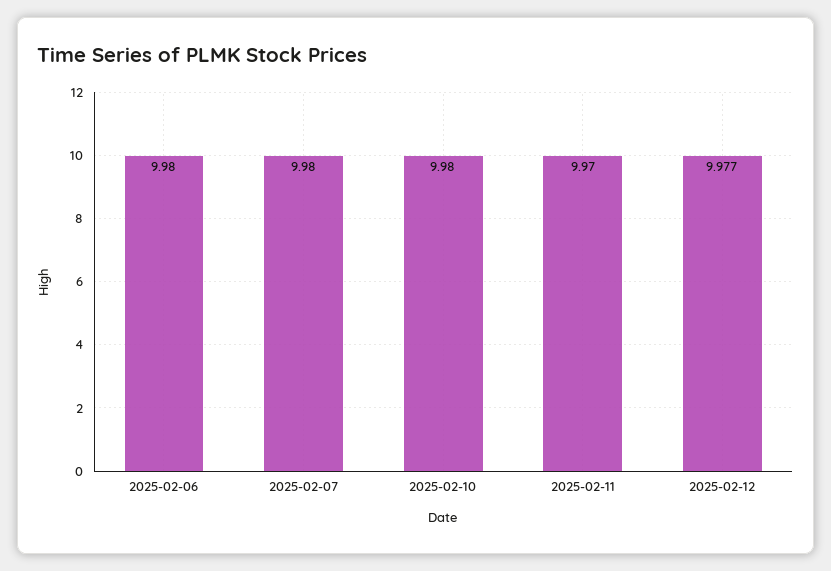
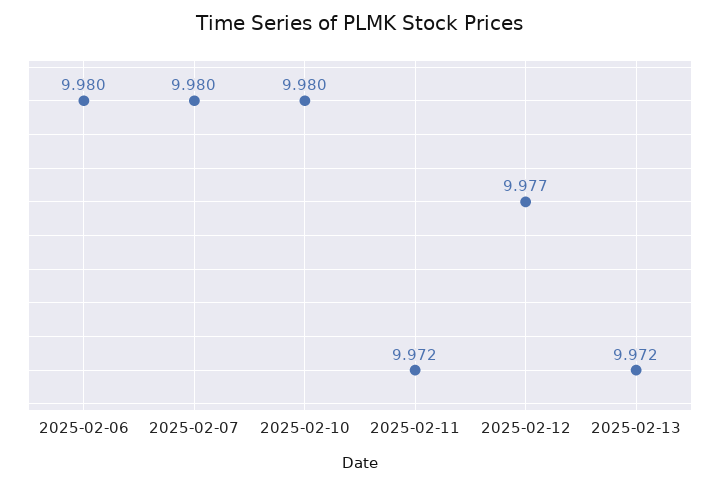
2025-02-11: 9.97 -> 9.972
2025-02-13: none -> 9.972

